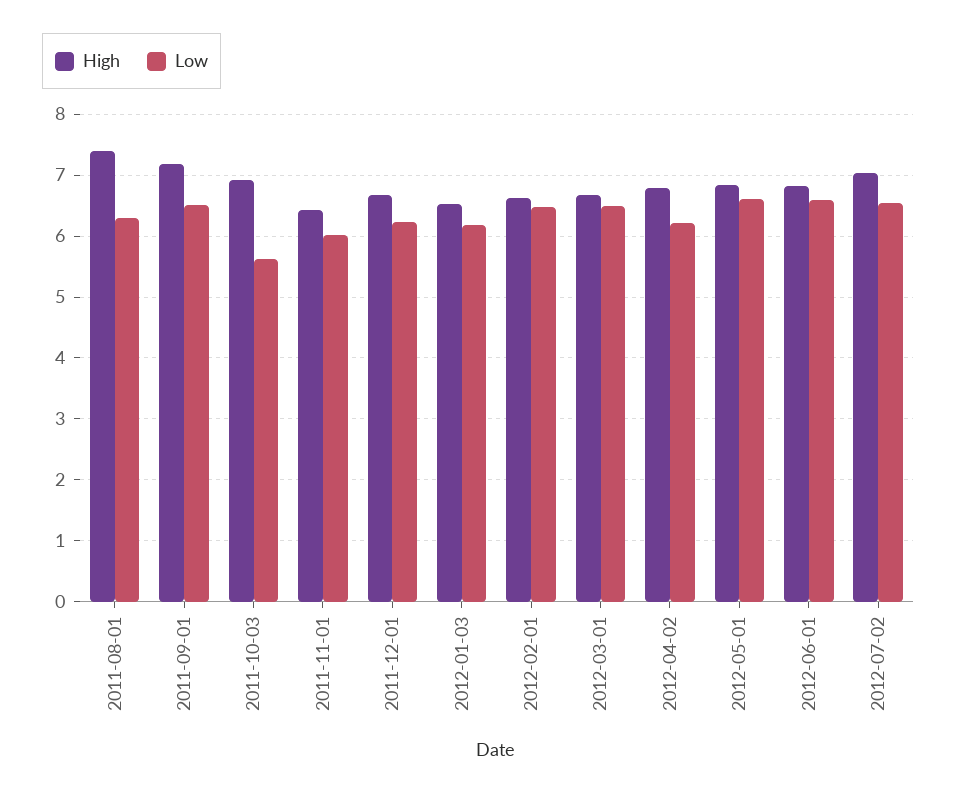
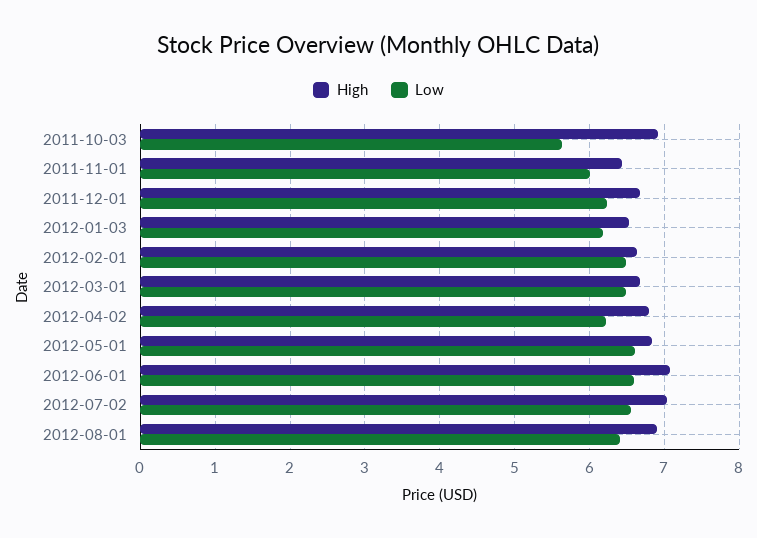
High, 2011-08-01: 7.4 -> none
Low, 2011-08-01: 6.3 -> none
High, 2011-09-01: 7.2 -> none
Low, 2011-09-01: 6.5 -> none
High, 2012-06-01: 6.8 -> 7.1
High, 2012-08-01: none -> 6.9
Low, 2012-08-01: none -> 6.4

